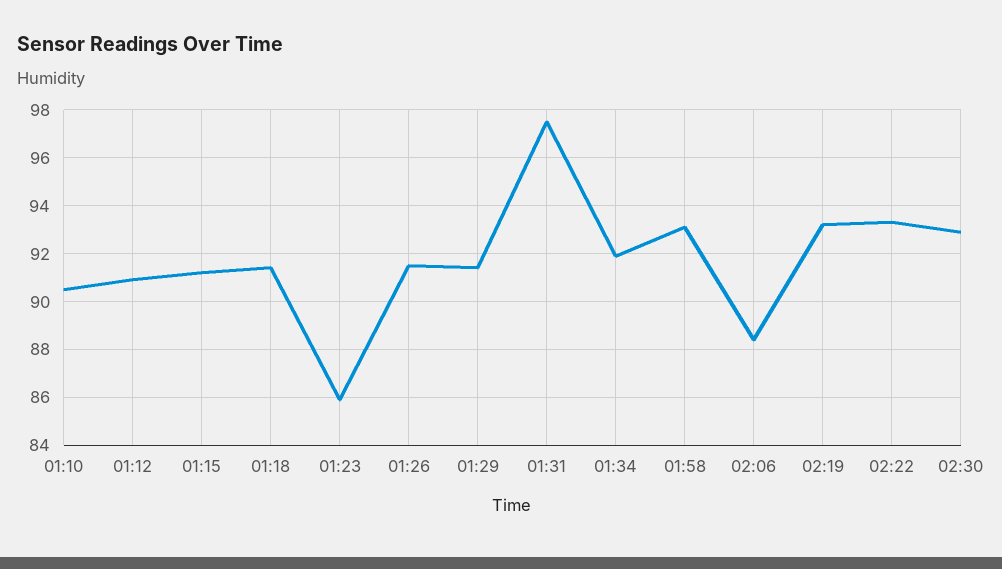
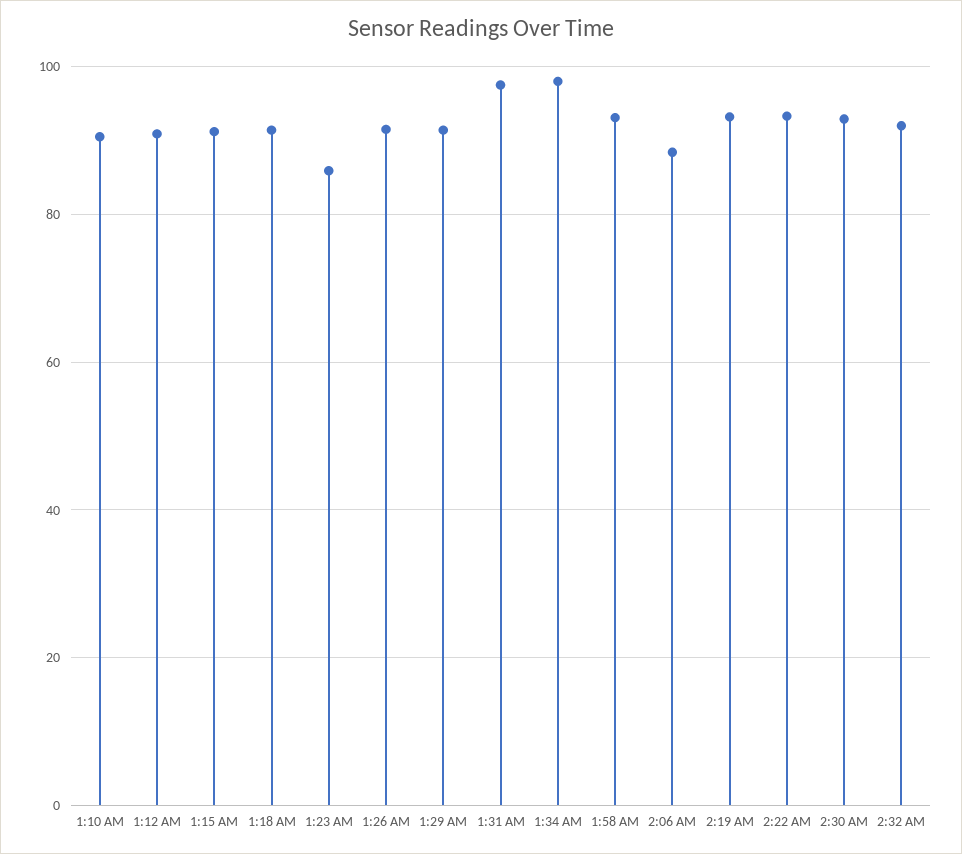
01:34: 92 -> 98
2:32 AM: none -> 92

